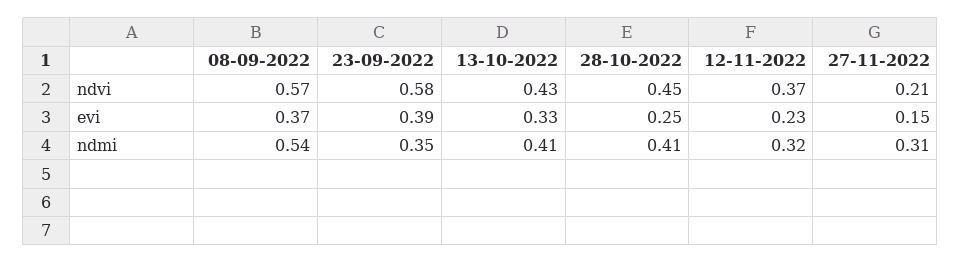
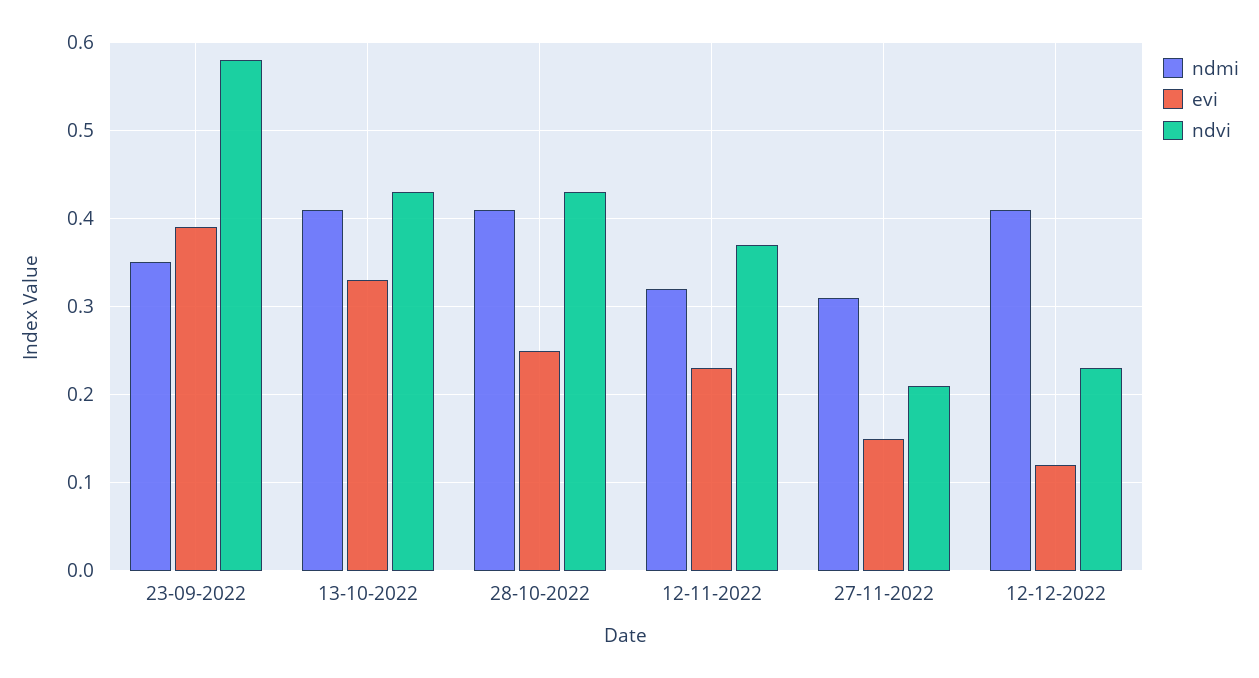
ndvi, 08-09-2022: 0.57 -> none
ndvi, 28-10-2022: 0.45 -> 0.43
evi, 08-09-2022: 0.37 -> none
ndmi, 08-09-2022: 0.54 -> none
ndmi, 12-12-2022: none -> 0.41
evi, 12-12-2022: none -> 0.12
ndvi, 12-12-2022: none -> 0.23

